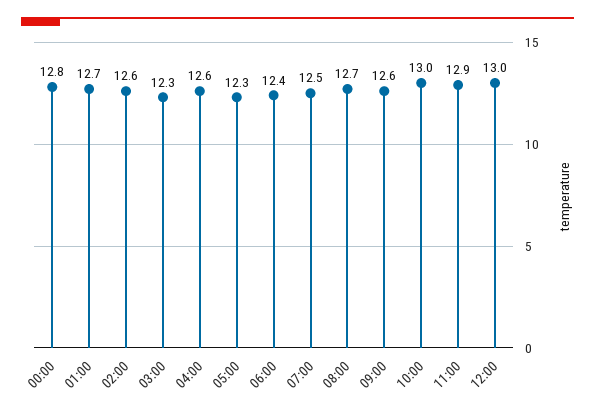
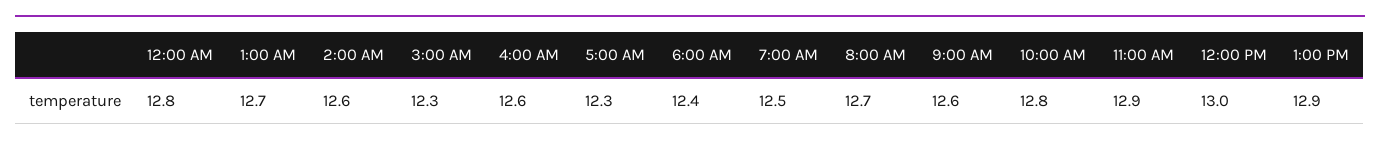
10:00: 13 -> 12.8
1:00 PM: none -> 12.9

